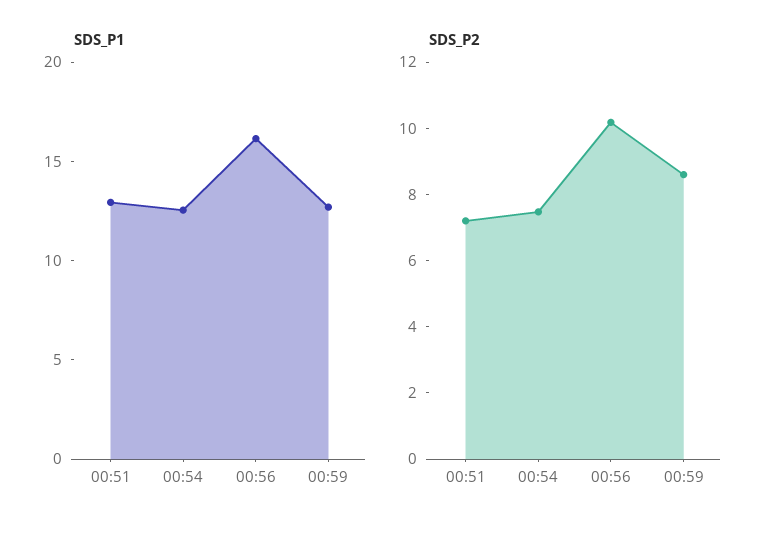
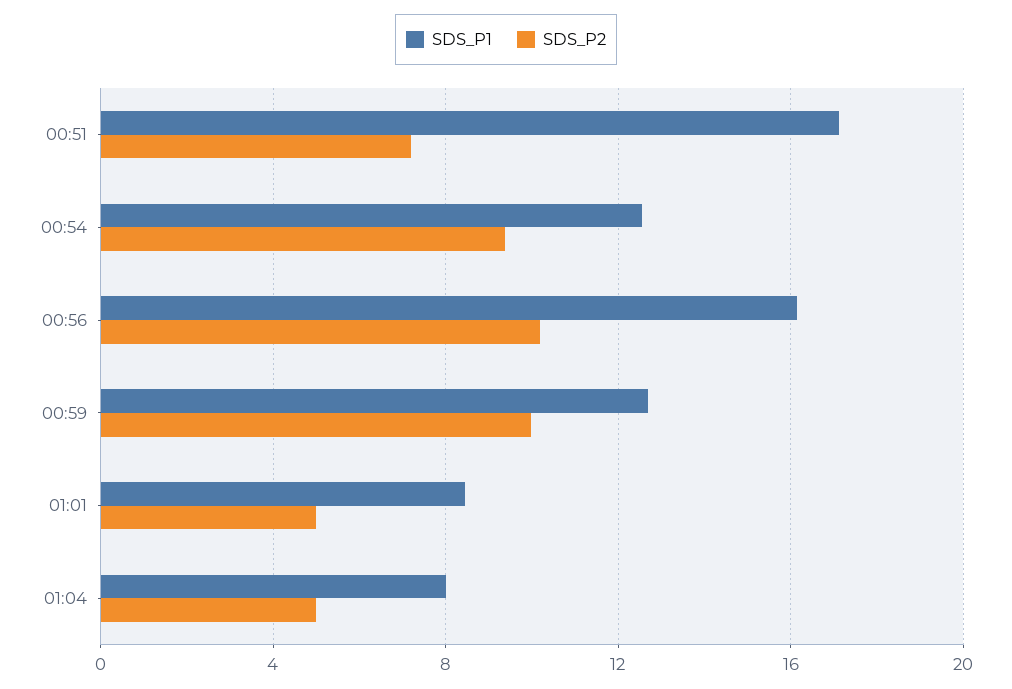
SDS_P1, 00:51: 13 -> 17
SDS_P2, 00:54: 7.5 -> 9.5
SDS_P2, 00:59: 8.5 -> 10
SDS_P1, 01:01: none -> 8.5
SDS_P2, 01:01: none -> 5
SDS_P1, 01:04: none -> 8
SDS_P2, 01:04: none -> 5

